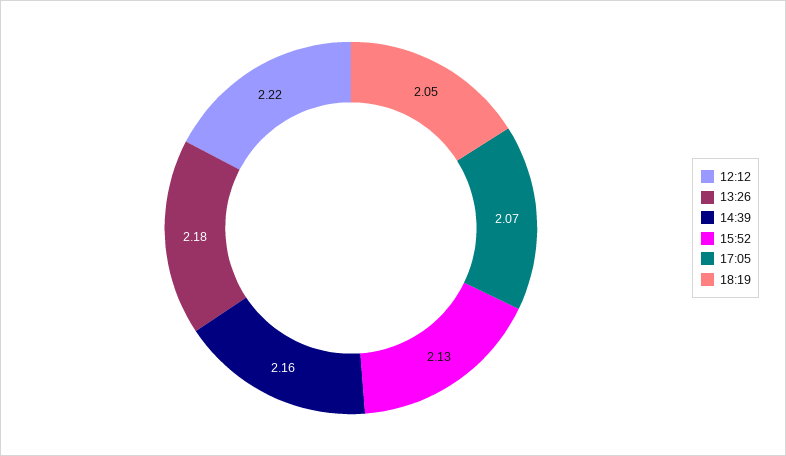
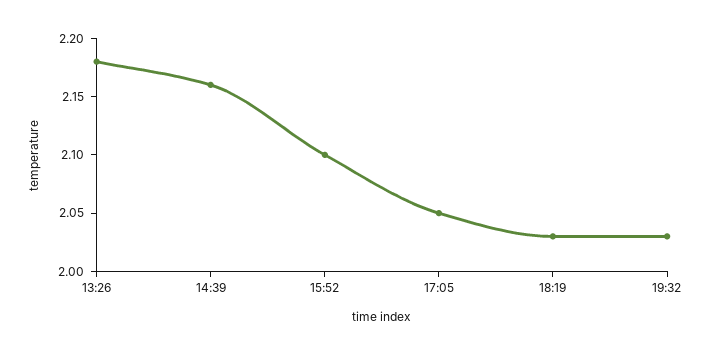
12:12: 2.22 -> none
15:52: 2.13 -> 2.1
17:05: 2.07 -> 2.05
18:19: 2.05 -> 2.03
19:32: none -> 2.03

